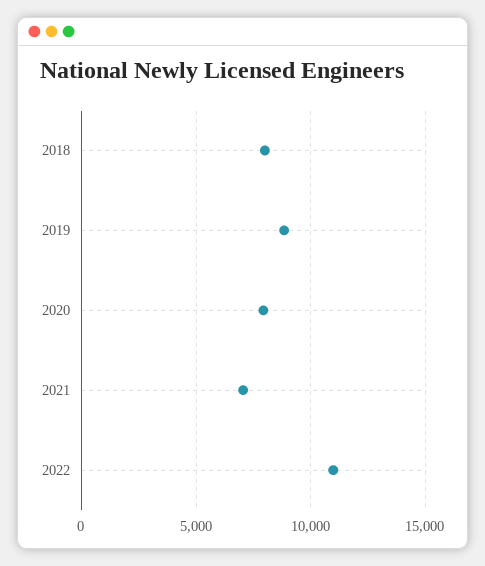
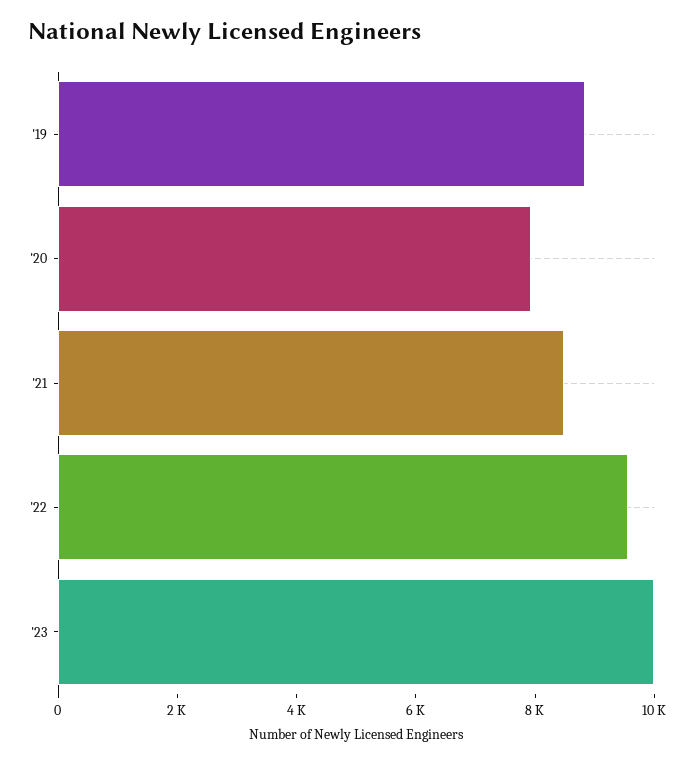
2018: 8000 -> none
2021: 7000 -> 8500
2022: 11000 -> 9500
'23: none -> 10000

